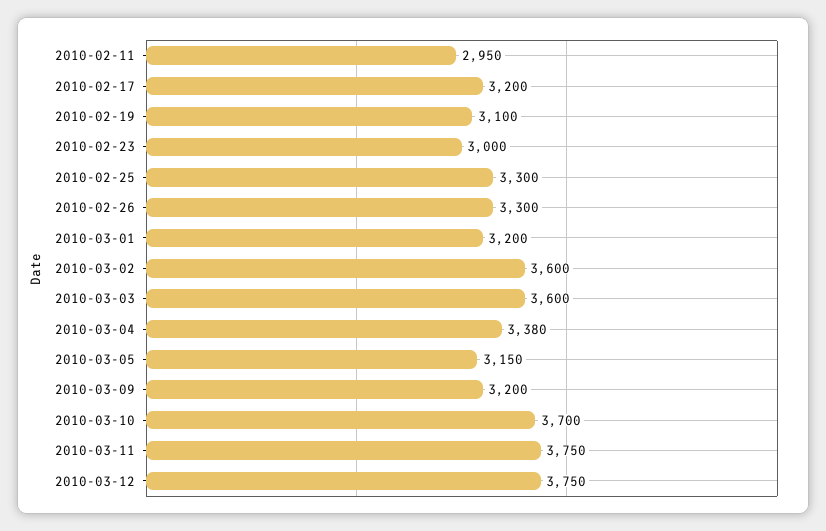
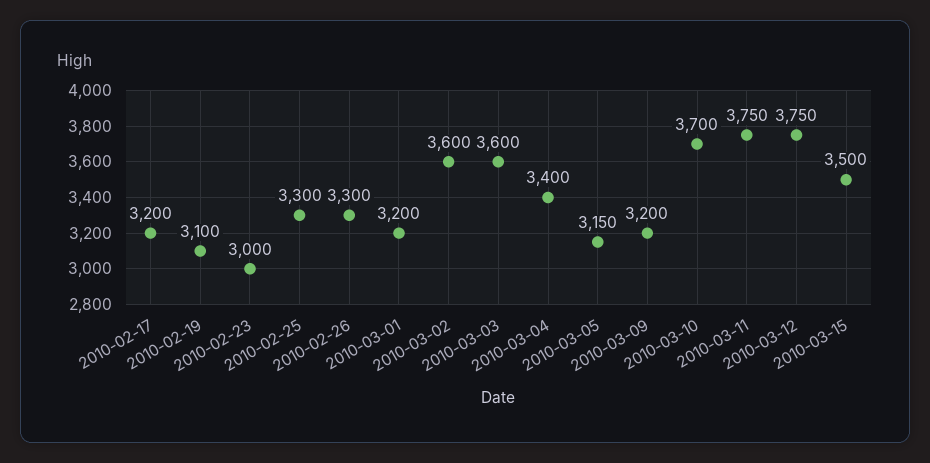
2010-02-11: 2950 -> none
2010-03-04: 3380 -> 3400
2010-03-15: none -> 3500

